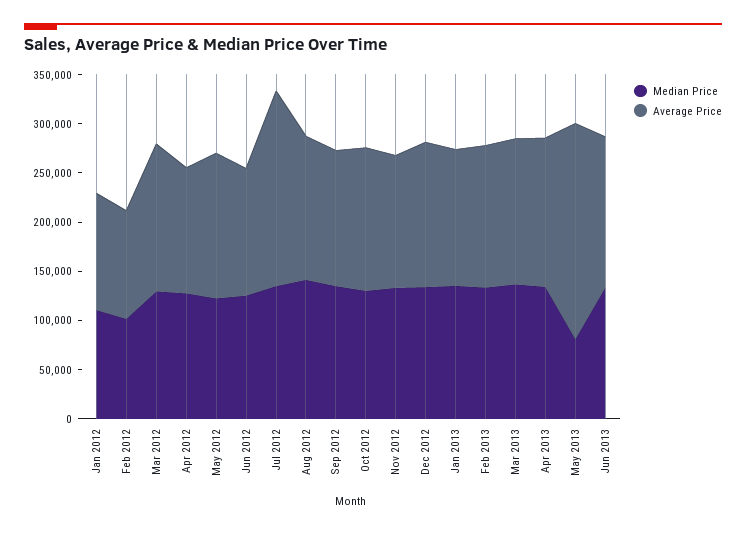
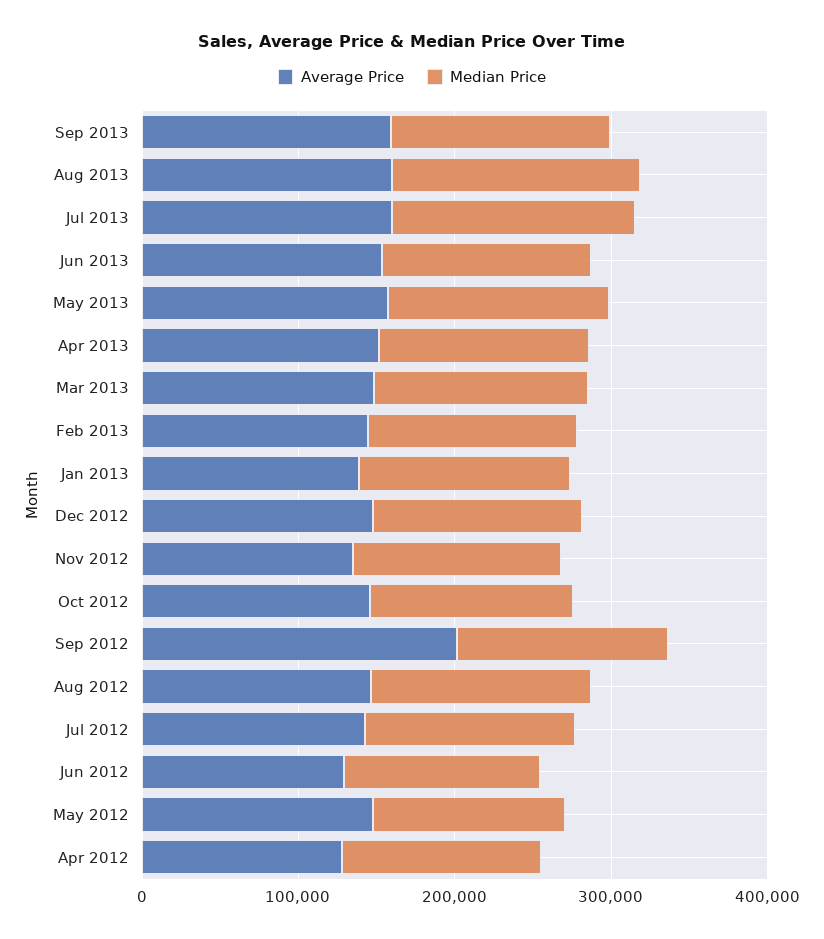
Median Price, Jan 2012: 110000 -> none
Average Price, Jan 2012: 120000 -> none
Median Price, Feb 2012: 100000 -> none
Average Price, Feb 2012: 110000 -> none
Median Price, Mar 2012: 130000 -> none
Average Price, Mar 2012: 150000 -> none
Average Price, Jul 2012: 200000 -> 140000
Average Price, Sep 2012: 140000 -> 200000
Median Price, May 2013: 80000 -> 140000
Average Price, May 2013: 220000 -> 160000
Average Price, Sep 2013: none -> 160000
Median Price, Sep 2013: none -> 140000
Average Price, Aug 2013: none -> 160000
Median Price, Aug 2013: none -> 160000
Average Price, Jul 2013: none -> 160000
Median Price, Jul 2013: none -> 160000

